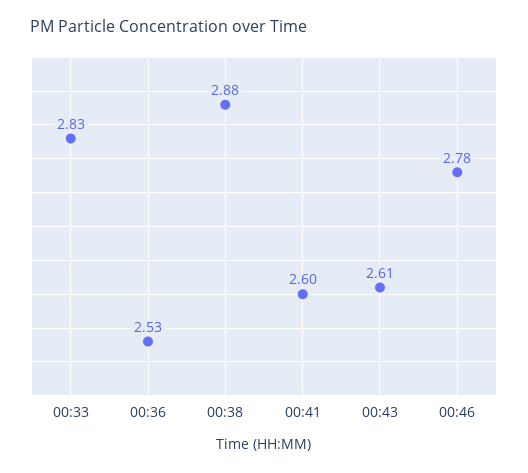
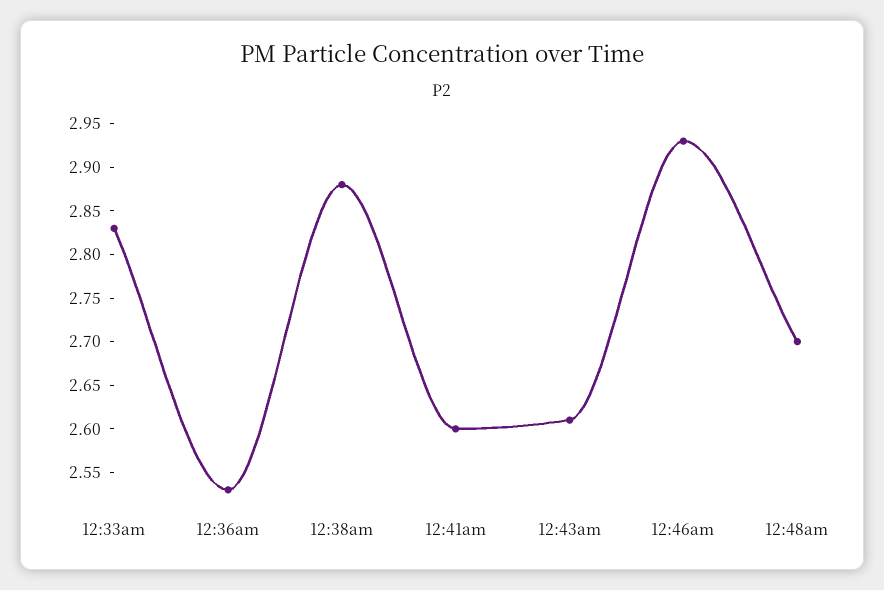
00:46: 2.78 -> 2.93
12:48am: none -> 2.7

